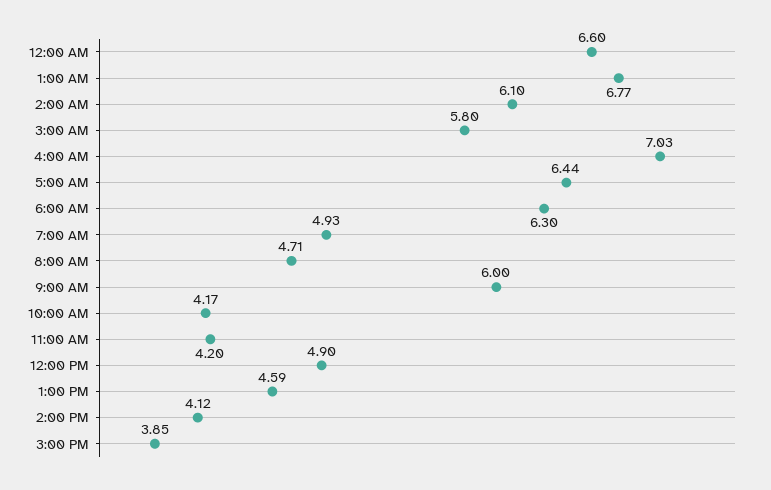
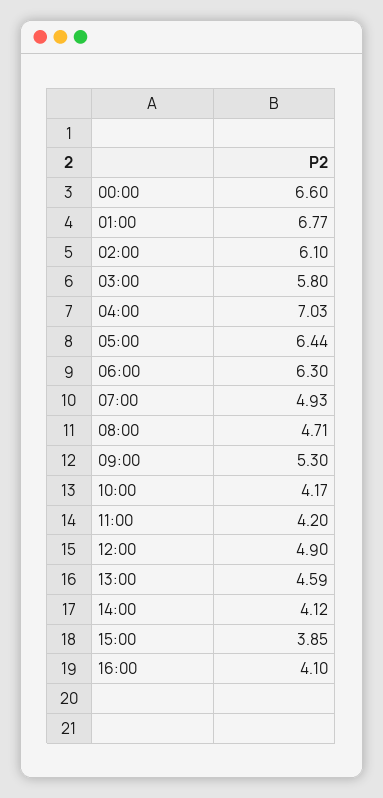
9:00 AM: 6 -> 5.3
16:00: none -> 4.1

